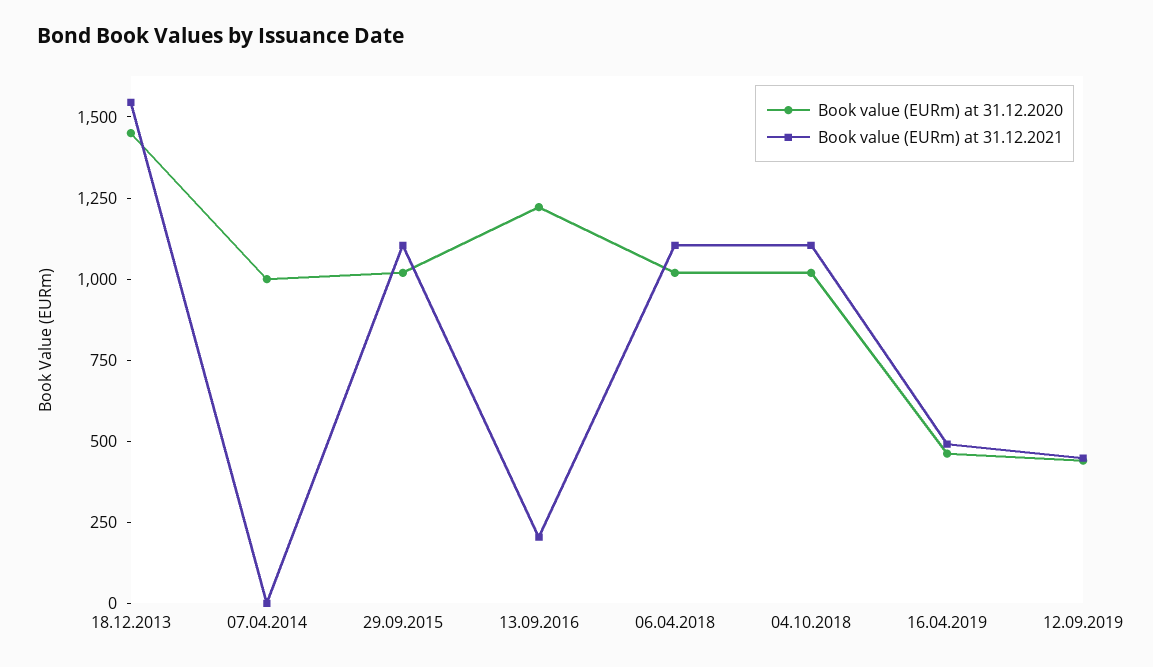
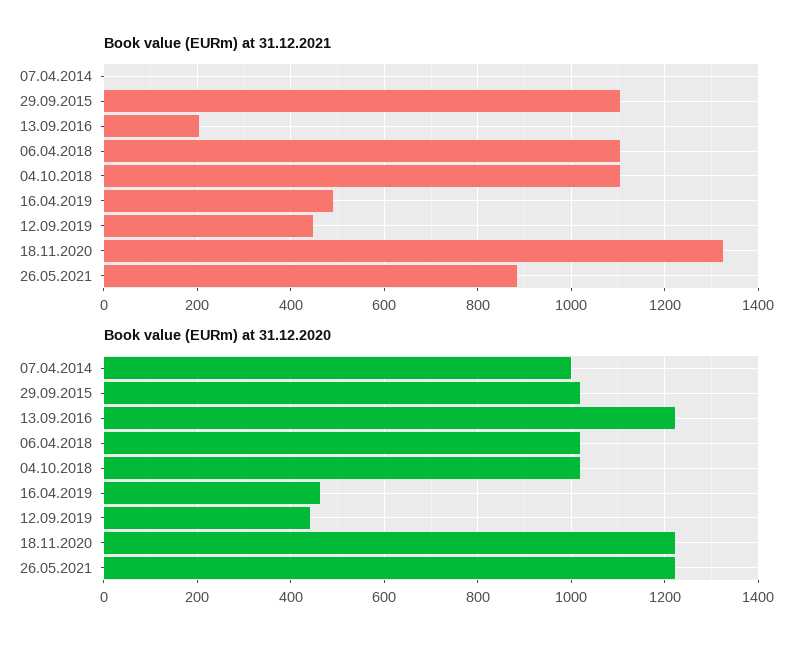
Book value (EURm) at 31.12.2020, 18.12.2013: 1450 -> none
Book value (EURm) at 31.12.2021, 18.12.2013: 1550 -> none
Book value (EURm) at 31.12.2021, 18.11.2020: none -> 1320
Book value (EURm) at 31.12.2021, 26.05.2021: none -> 880
Book value (EURm) at 31.12.2020, 18.11.2020: none -> 1220
Book value (EURm) at 31.12.2020, 26.05.2021: none -> 1220

